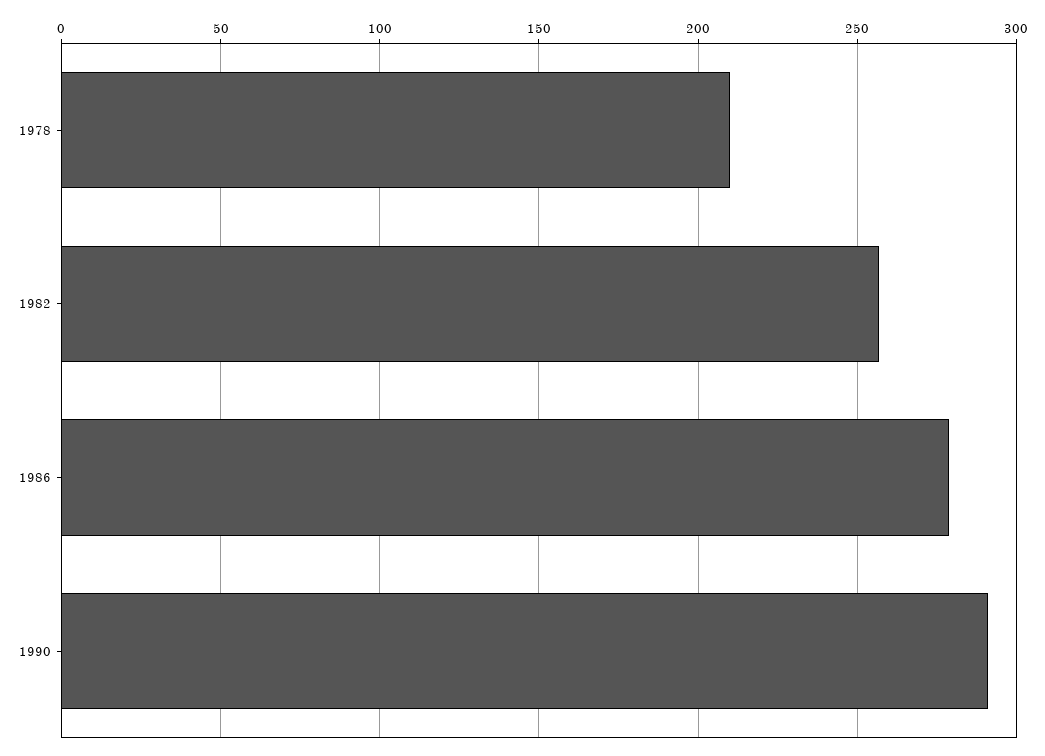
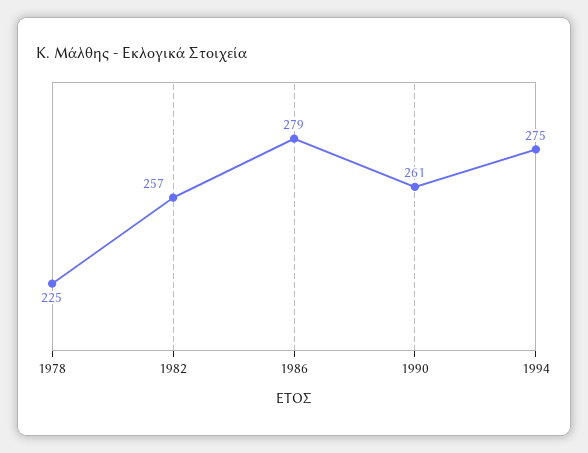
1978: 210 -> 225
1990: 290 -> 261
1994: none -> 275

